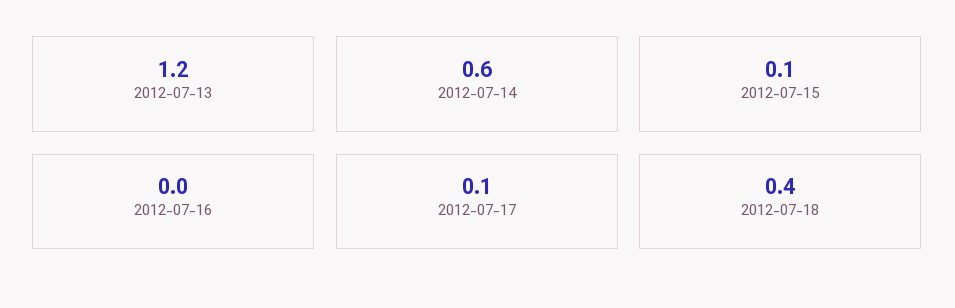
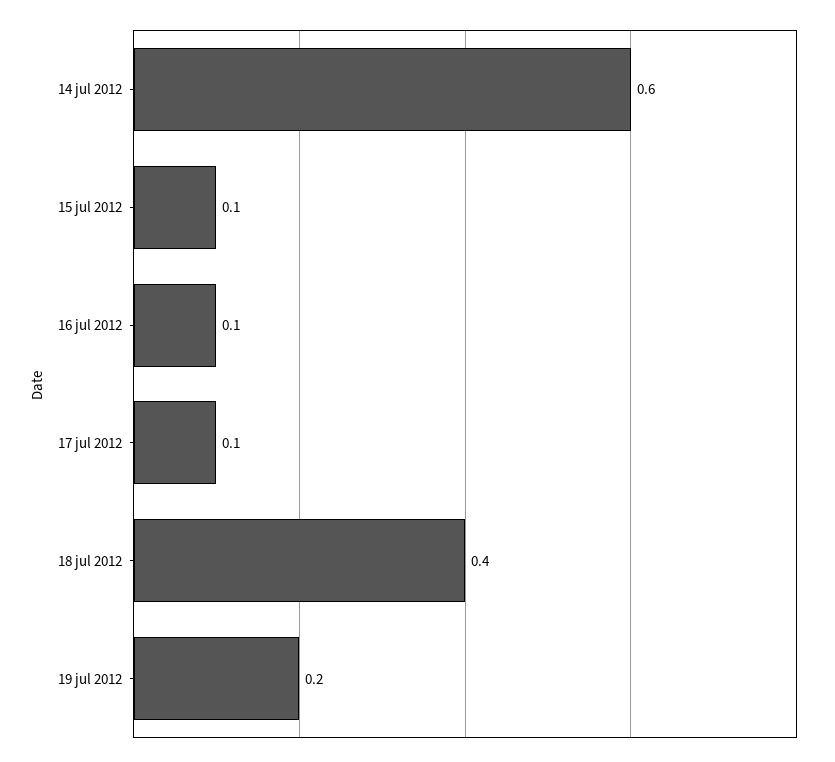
2012-07-13: 1.2 -> none
2012-07-16: 0 -> 0.1
19 jul 2012: none -> 0.2

